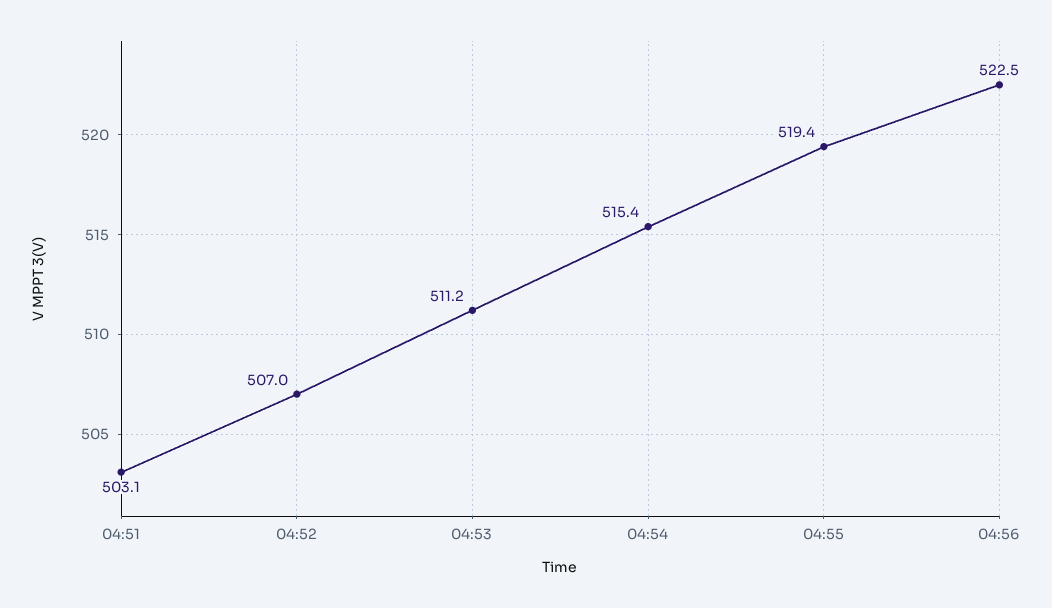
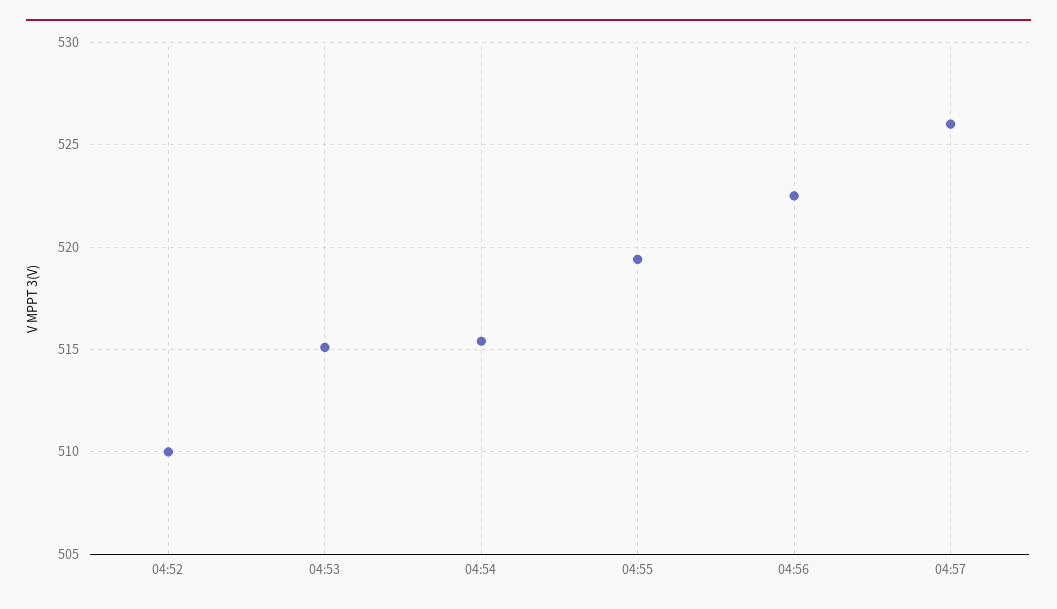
04:51: 503.1 -> none
04:52: 507 -> 510
04:53: 511.2 -> 515
04:57: none -> 526

